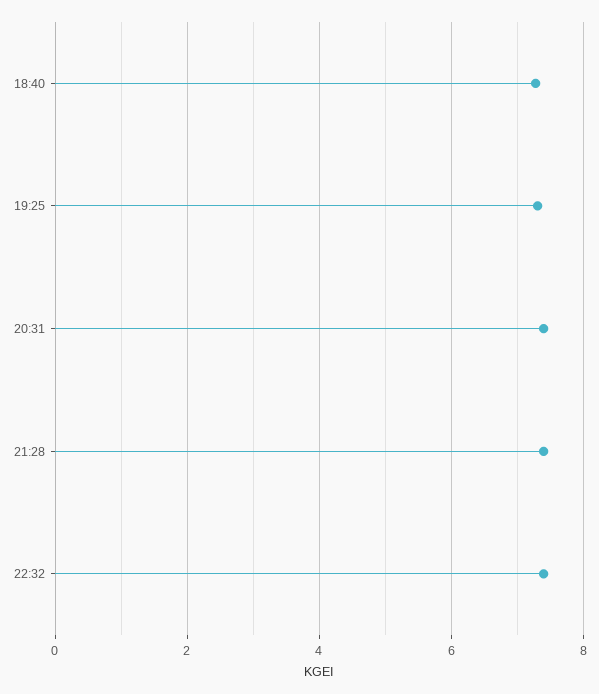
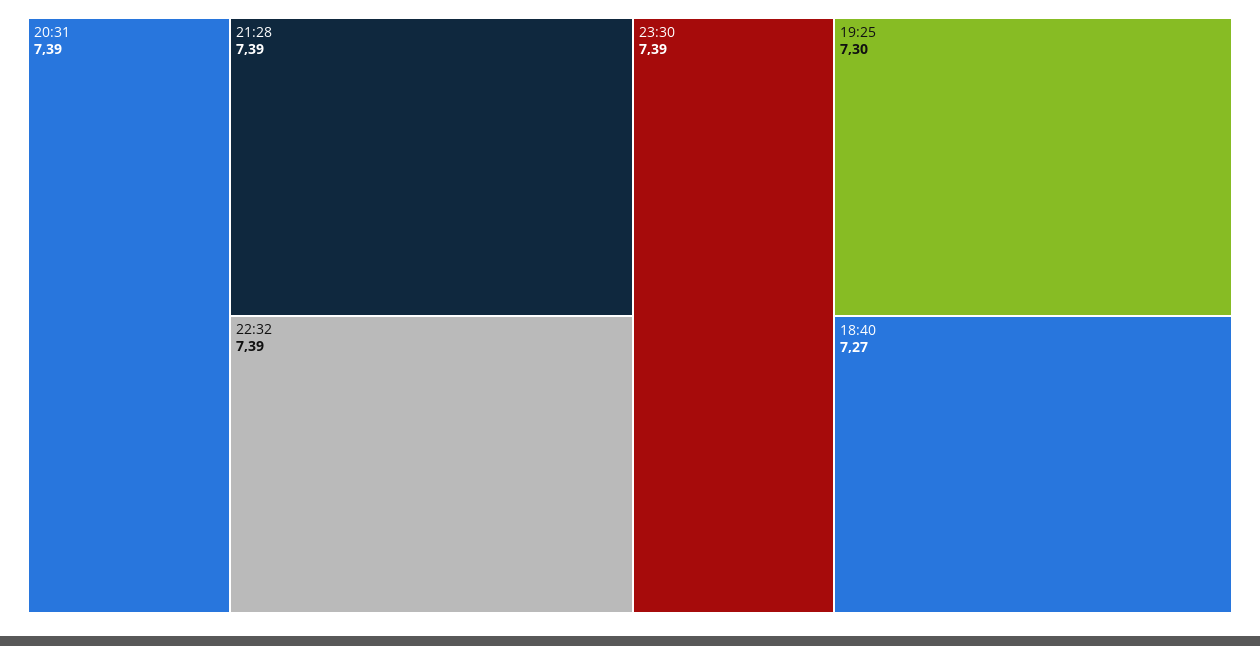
23:30: none -> 7.39

